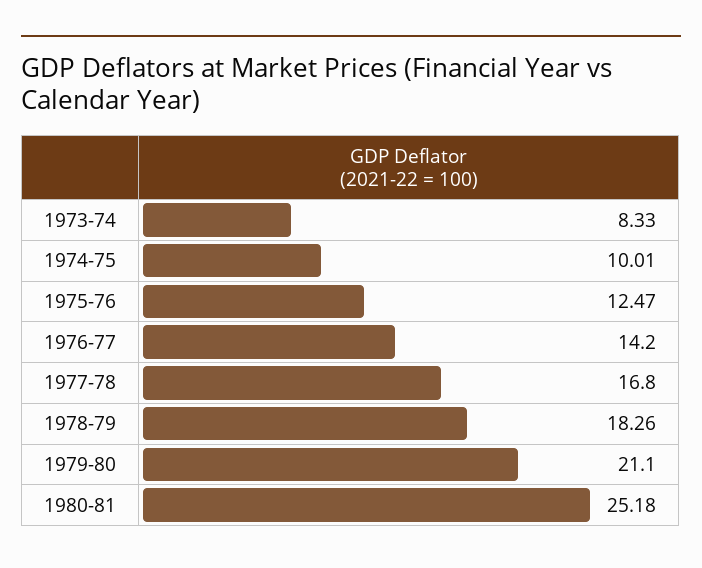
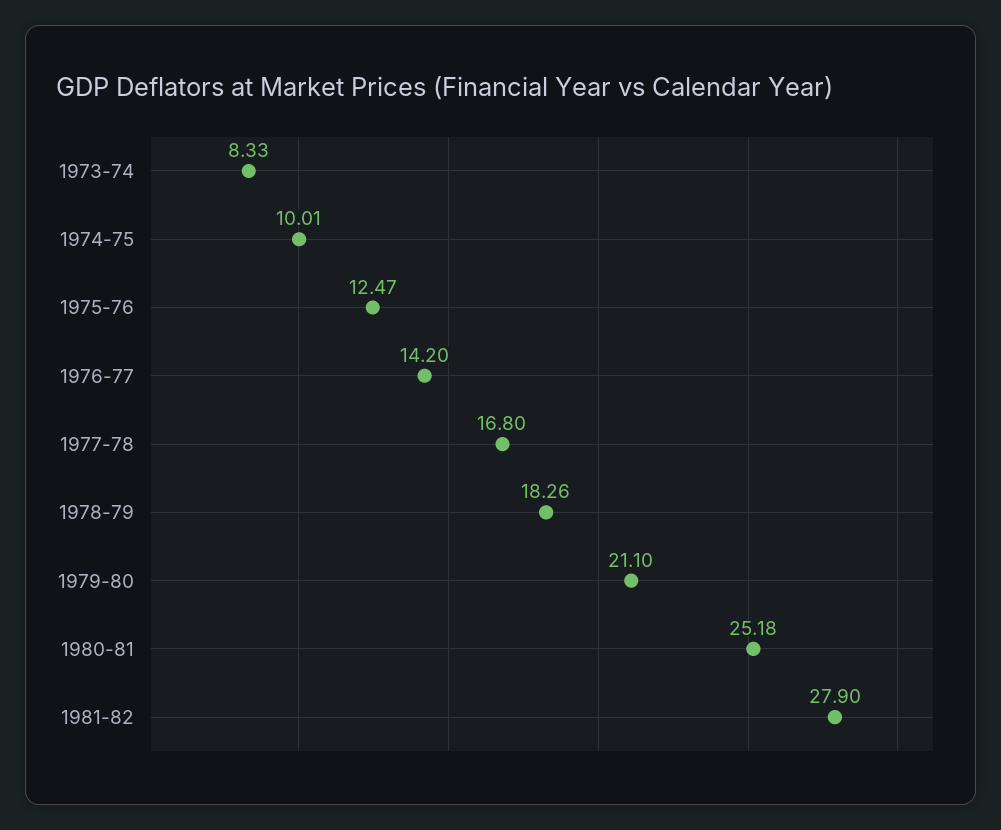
1981-82: none -> 27.9

